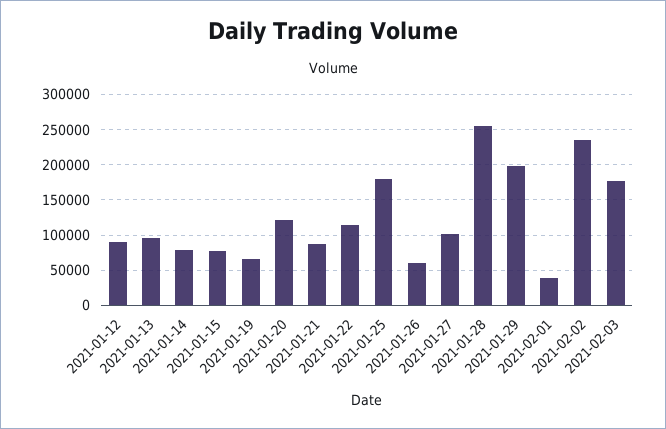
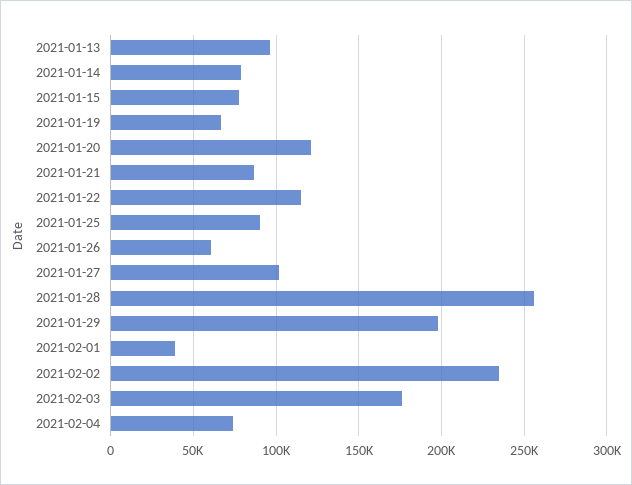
2021-01-12: 90000 -> none
2021-01-25: 180000 -> 90000
2021-02-04: none -> 75000

